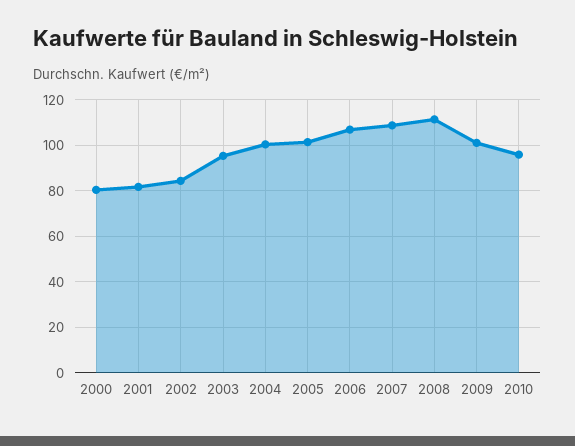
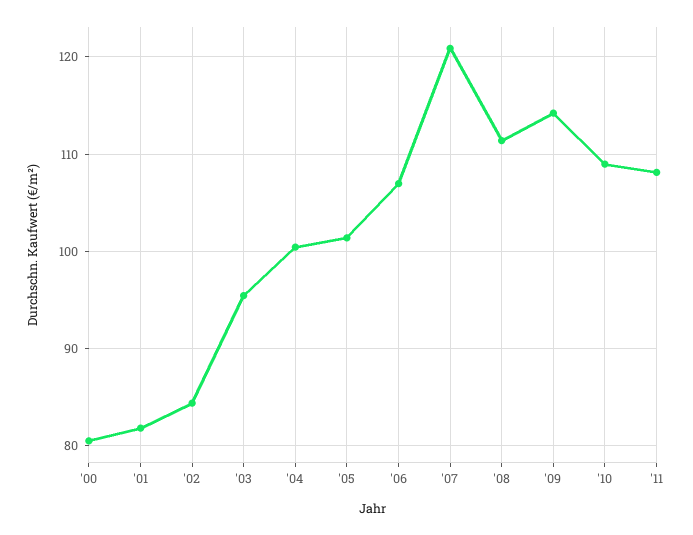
2007: 110 -> 121
2009: 100 -> 114
2010: 95 -> 109
'11: none -> 108

